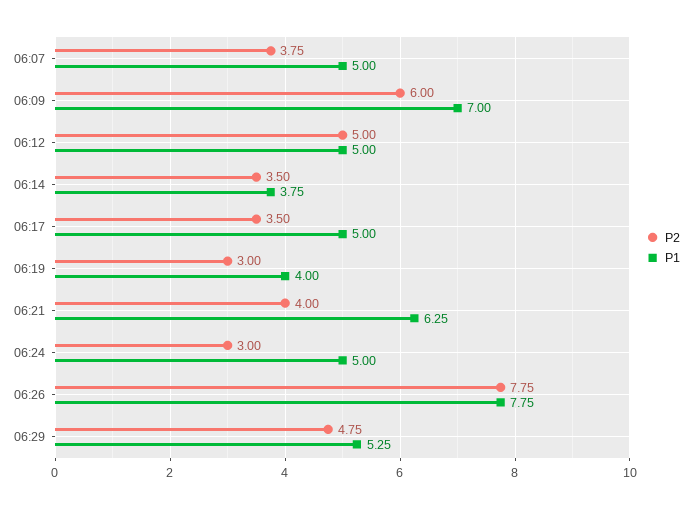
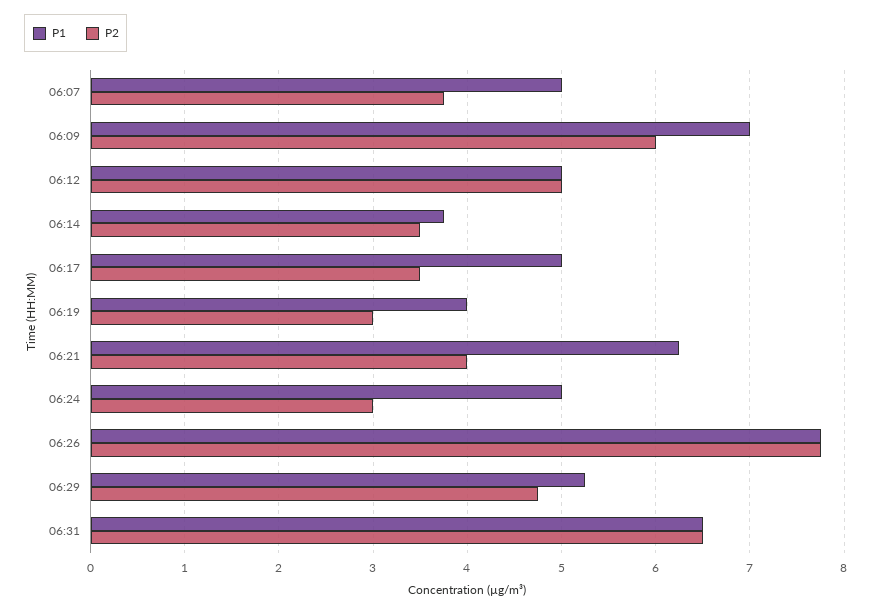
P1, 06:31: none -> 6.5
P2, 06:31: none -> 6.5

